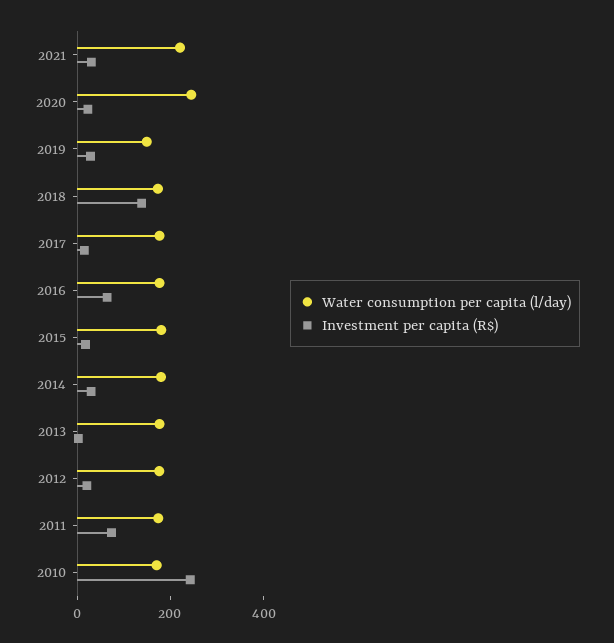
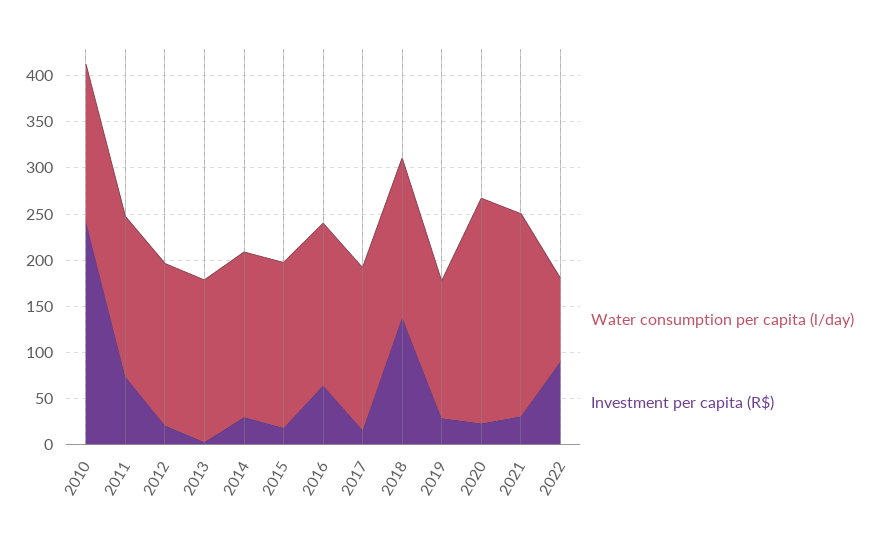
Water consumption per capita (l/day), 2022: none -> 90
Investment per capita (R$), 2022: none -> 90

